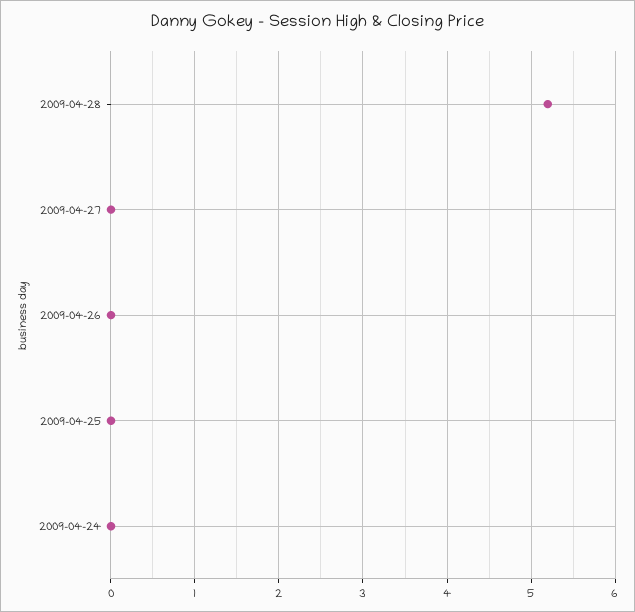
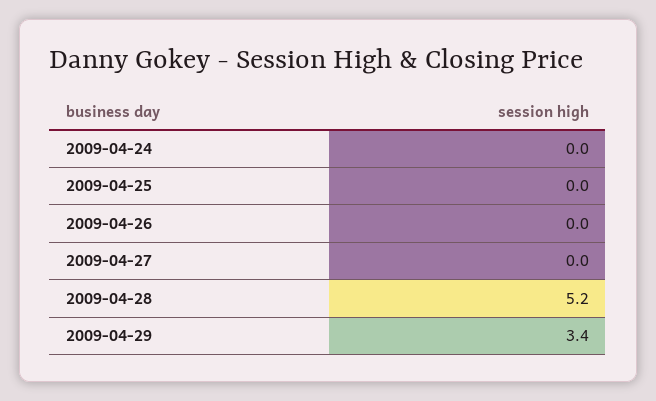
2009-04-29: none -> 3.4

